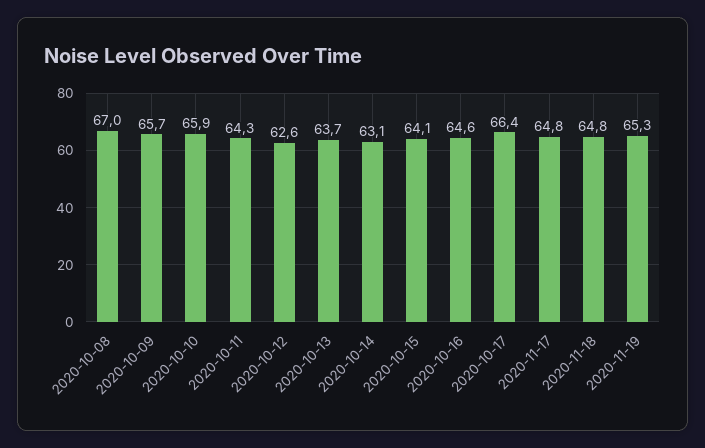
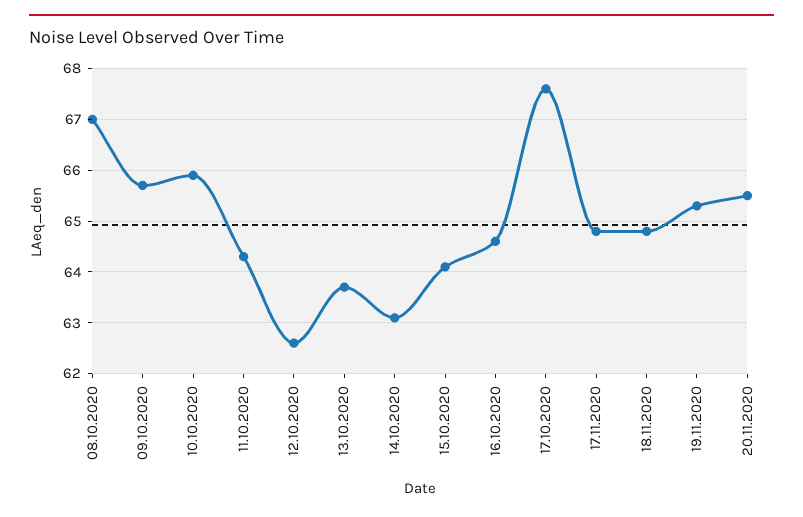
2020-10-17: 66.4 -> 67.5
20.11.2020: none -> 65.5

